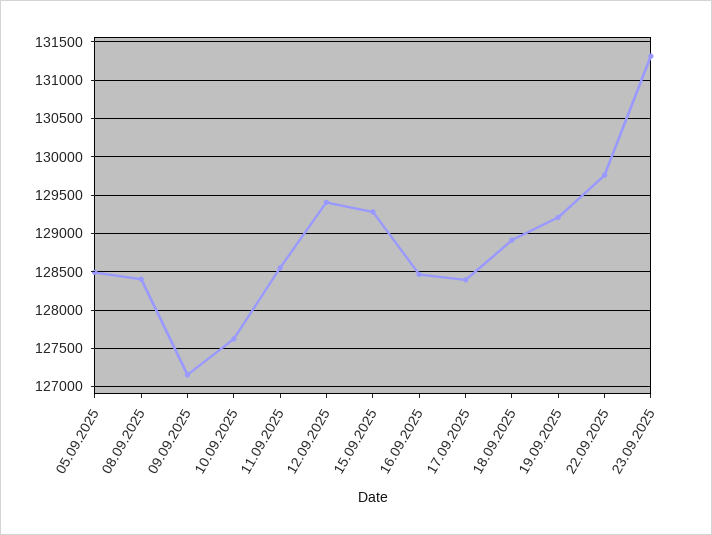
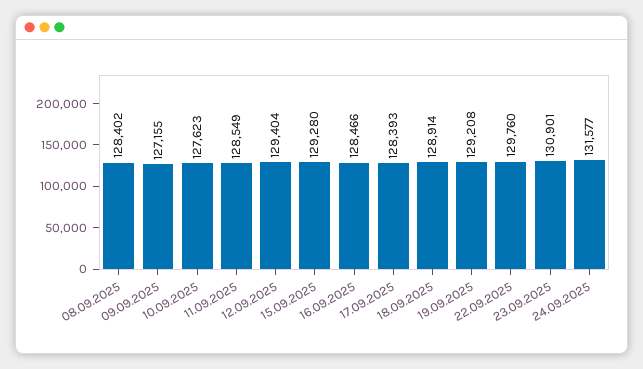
05.09.2025: 128500 -> none
23.09.2025: 131300 -> 130901
24.09.2025: none -> 131577

